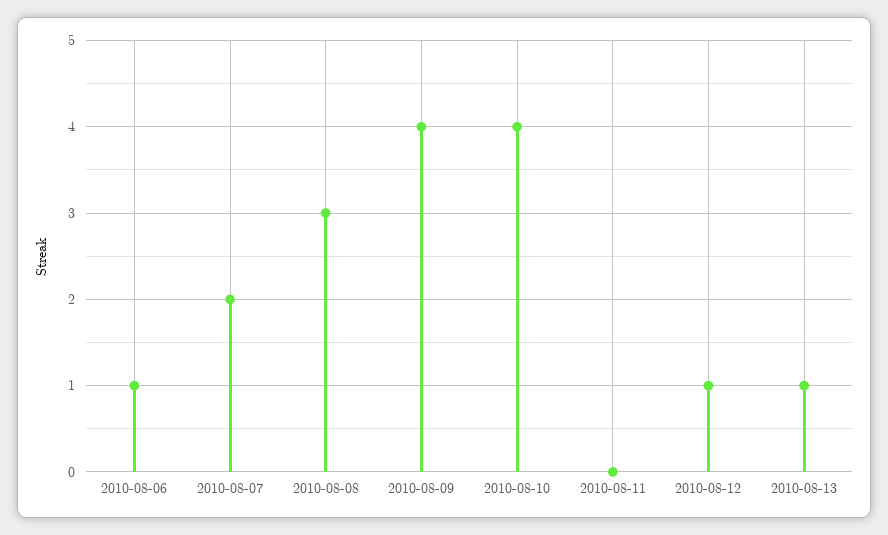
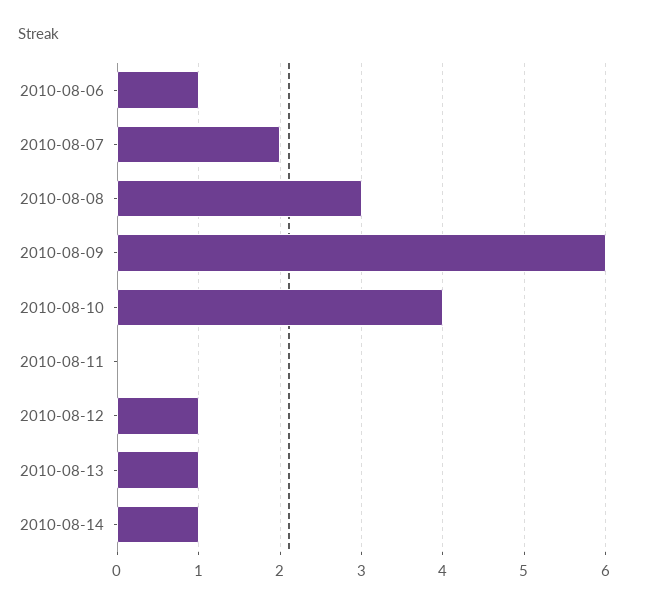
2010-08-09: 4 -> 6
2010-08-14: none -> 1

